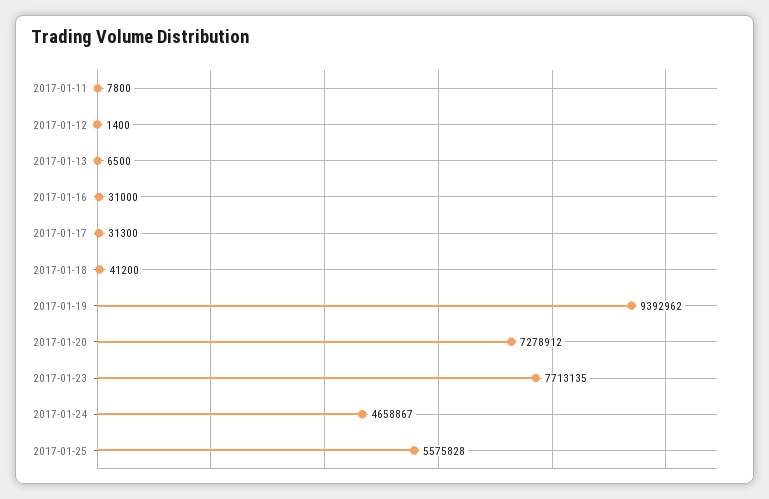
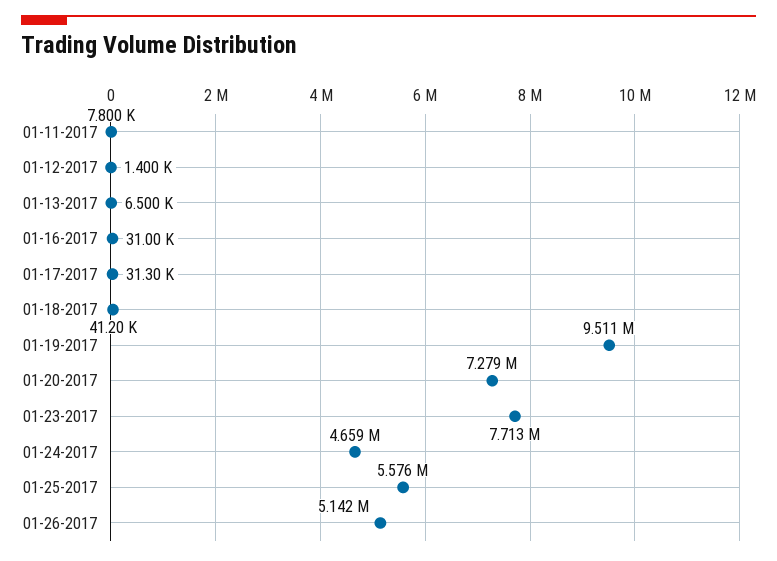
2017-01-19: 9392962 -> 9511000
01-26-2017: none -> 5142000

